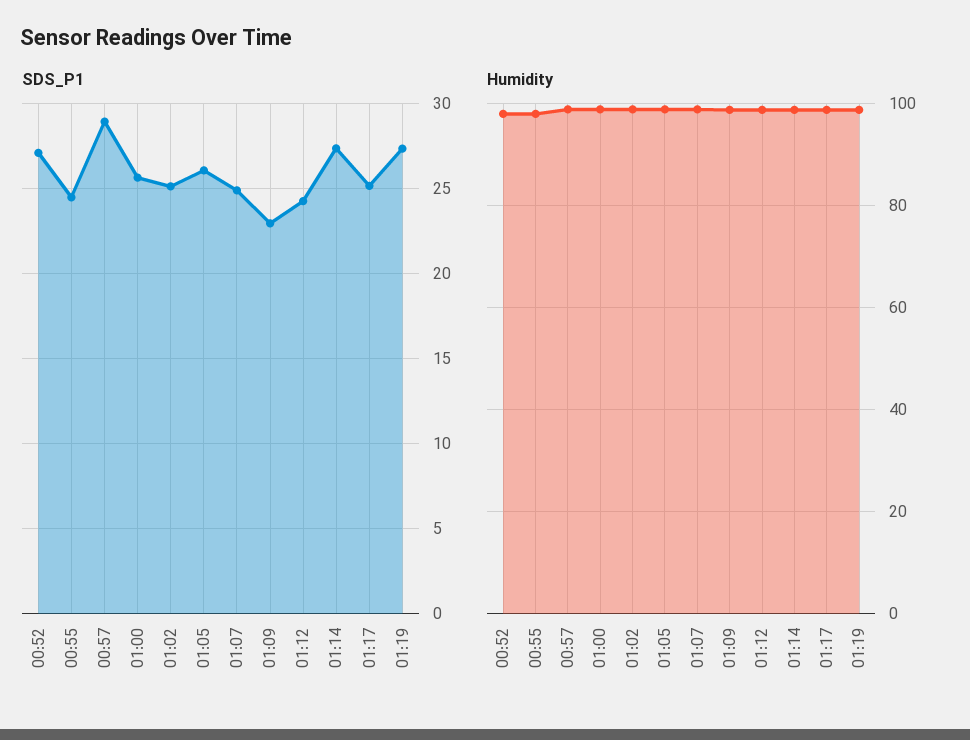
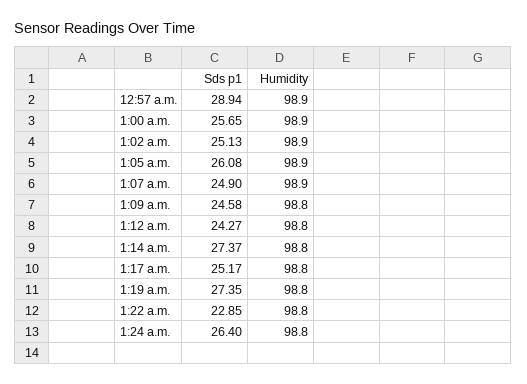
SDS_P1, 00:52: 27 -> none
SDS_P1, 00:55: 24.5 -> none
SDS_P1, 01:09: 23 -> 24.58
Humidity, 00:52: 98 -> none
Humidity, 00:55: 98 -> none
SDS_P1, 1:22 a.m.: none -> 22.85
Humidity, 1:22 a.m.: none -> 98.8
SDS_P1, 1:24 a.m.: none -> 26.4
Humidity, 1:24 a.m.: none -> 98.8

